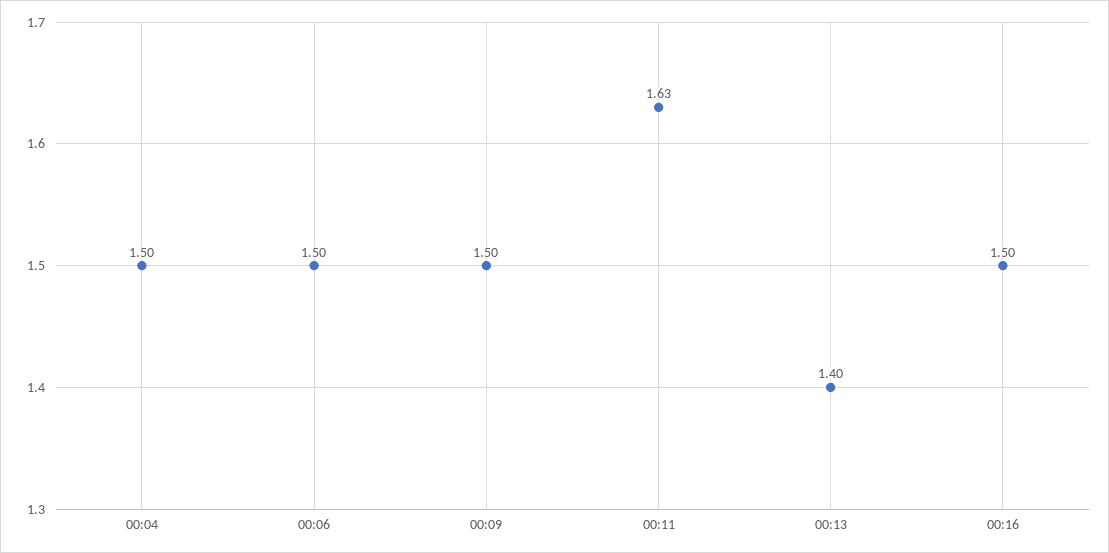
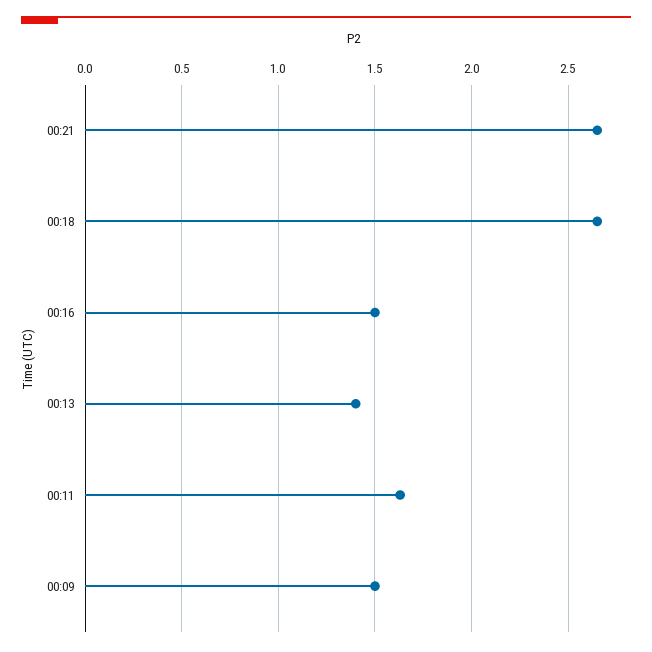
00:04: 1.5 -> none
00:06: 1.5 -> none
00:21: none -> 2.65
00:18: none -> 2.65

